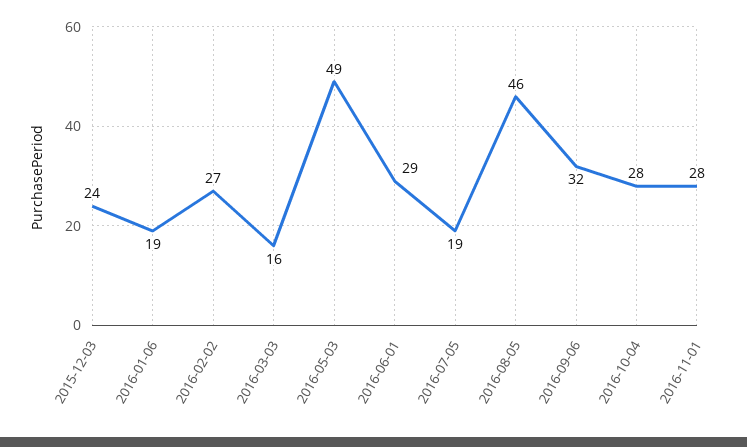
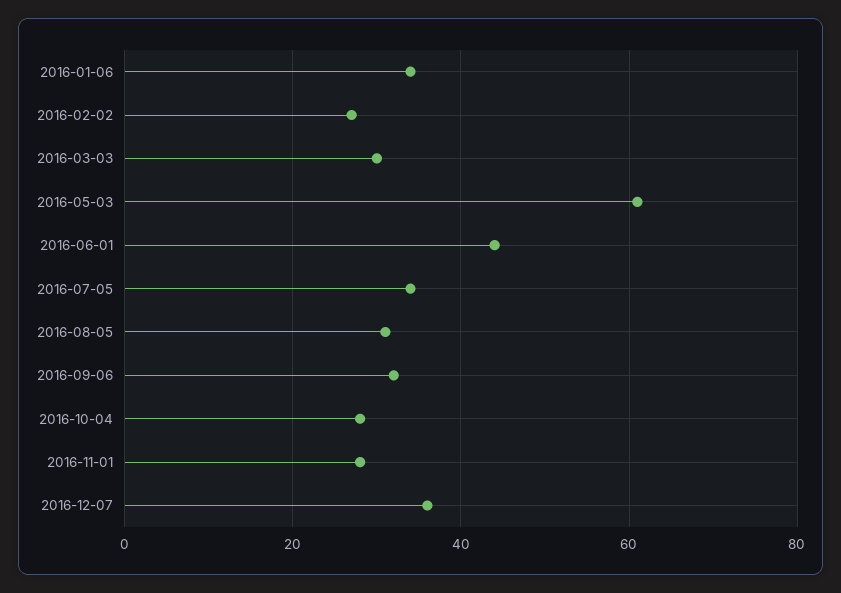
2015-12-03: 24 -> none
2016-01-06: 19 -> 35
2016-03-03: 16 -> 30
2016-05-03: 49 -> 60
2016-06-01: 29 -> 45
2016-07-05: 19 -> 35
2016-08-05: 46 -> 30
2016-12-07: none -> 35

